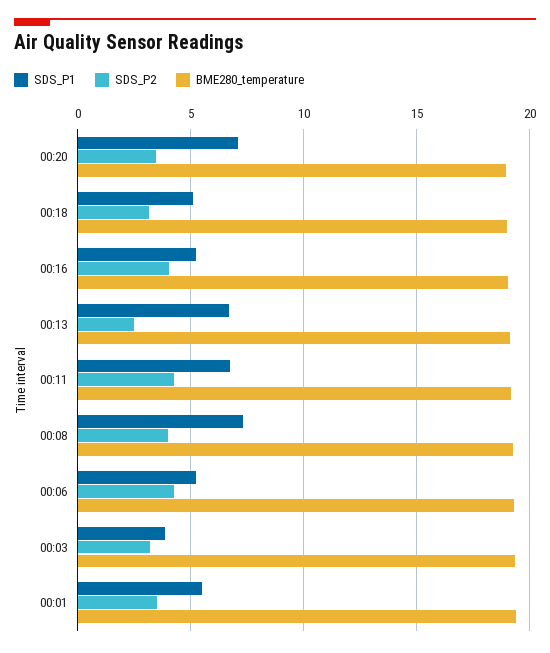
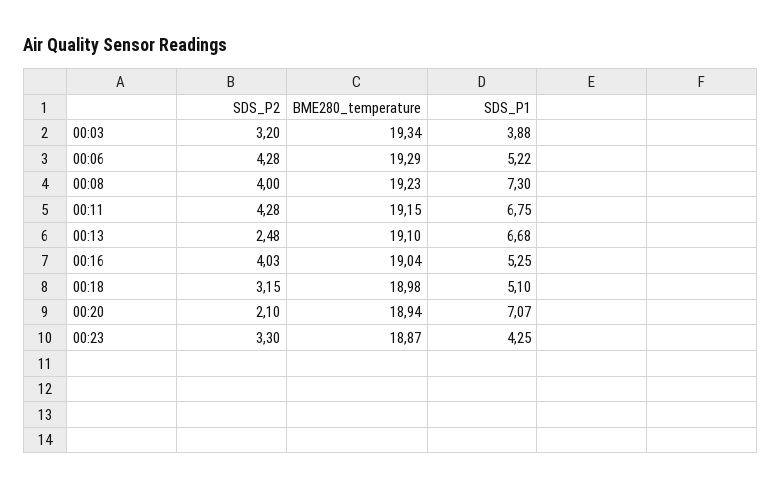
SDS_P2, 00:20: 3.5 -> 2.1
SDS_P1, 00:01: 5.5 -> none
SDS_P2, 00:01: 3.5 -> none
BME280_temperature, 00:01: 19.5 -> none
SDS_P2, 00:23: none -> 3.3
BME280_temperature, 00:23: none -> 18.87
SDS_P1, 00:23: none -> 4.25

